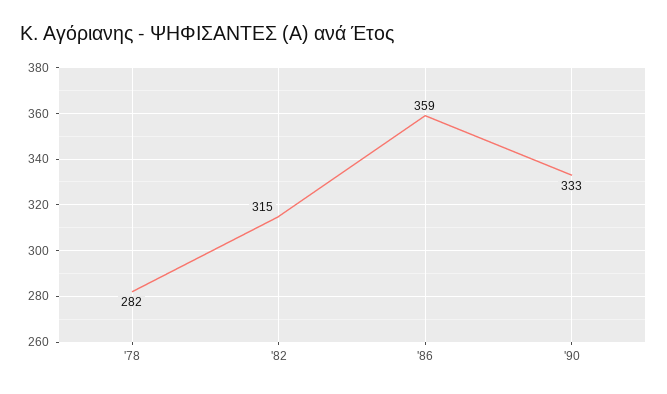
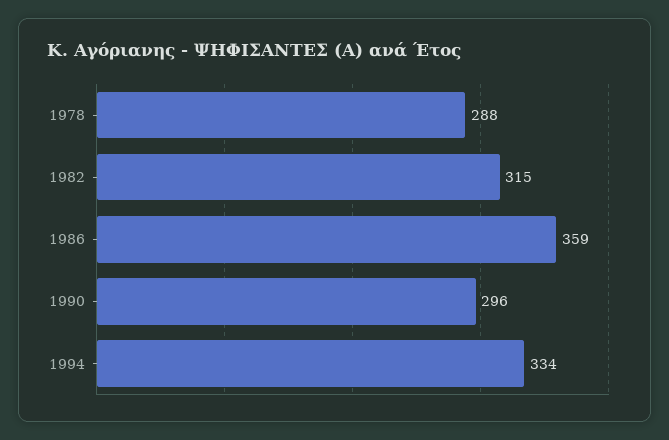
'78: 282 -> 288
'90: 333 -> 296
1994: none -> 334

